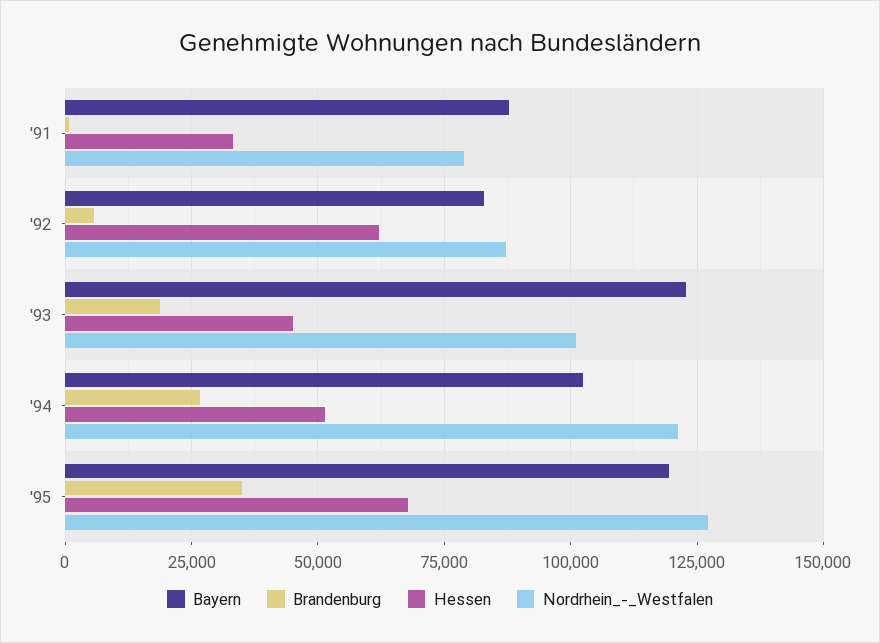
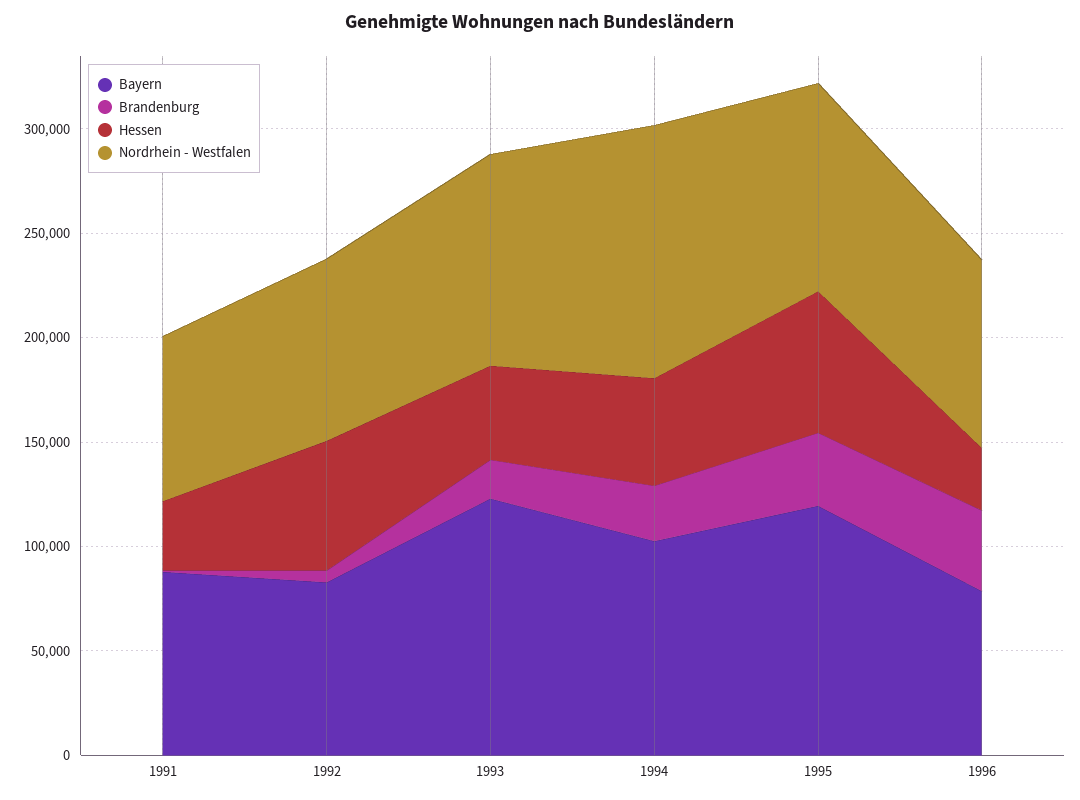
Nordrhein_-_Westfalen, '95: 127500 -> 100000
Bayern, 1996: none -> 80000
Brandenburg, 1996: none -> 40000
Hessen, 1996: none -> 30000
Nordrhein_-_Westfalen, 1996: none -> 90000

